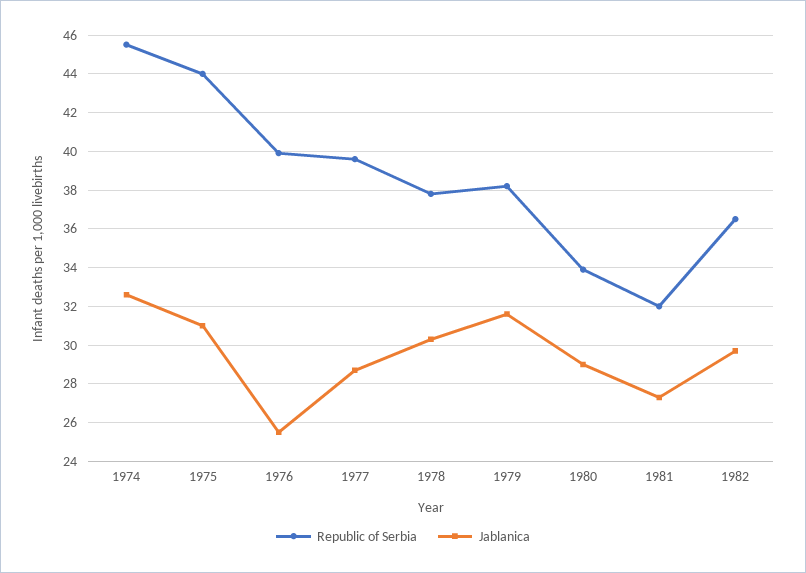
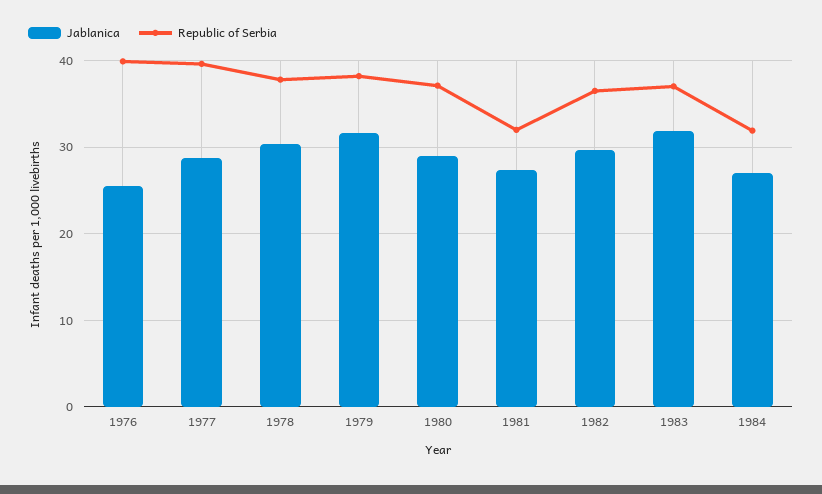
Republic of Serbia, 1974: 45.5 -> none
Jablanica, 1974: 32.5 -> none
Republic of Serbia, 1975: 44 -> none
Jablanica, 1975: 31 -> none
Republic of Serbia, 1980: 34 -> 37
Jablanica, 1983: none -> 32
Republic of Serbia, 1983: none -> 37
Jablanica, 1984: none -> 27
Republic of Serbia, 1984: none -> 32

